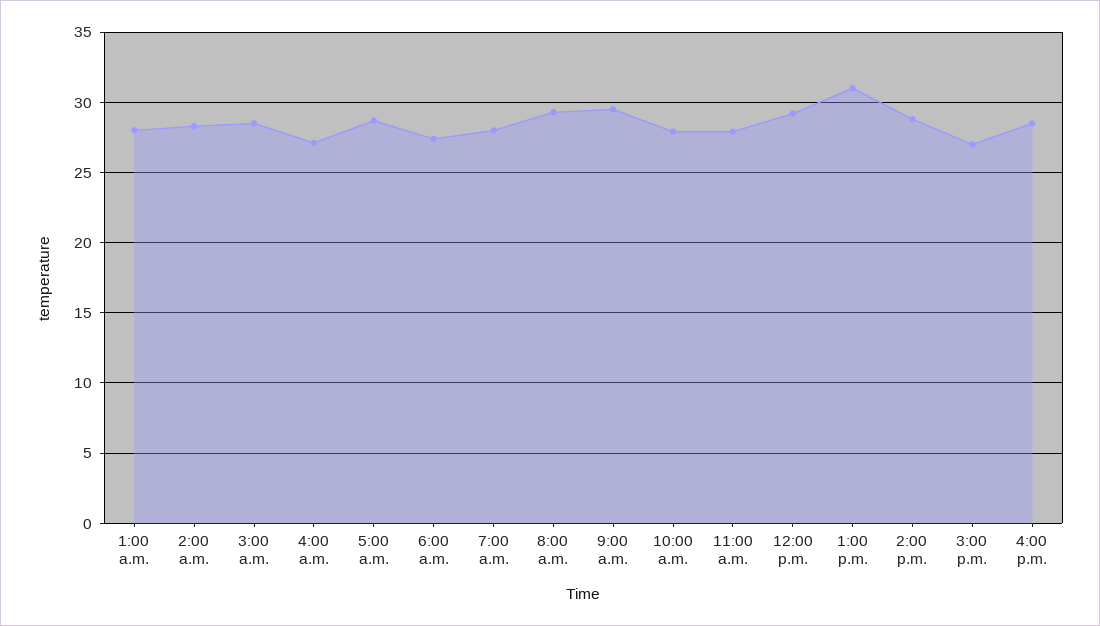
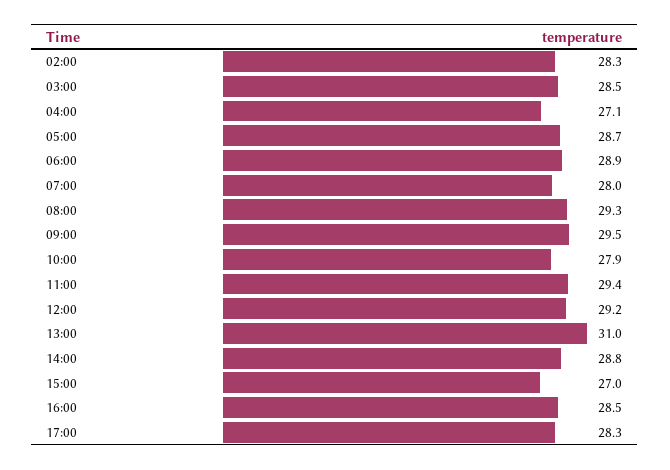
1:00 a.m.: 28 -> none
6:00 a.m.: 27.5 -> 28.9
11:00 a.m.: 28 -> 29.4
17:00: none -> 28.3

